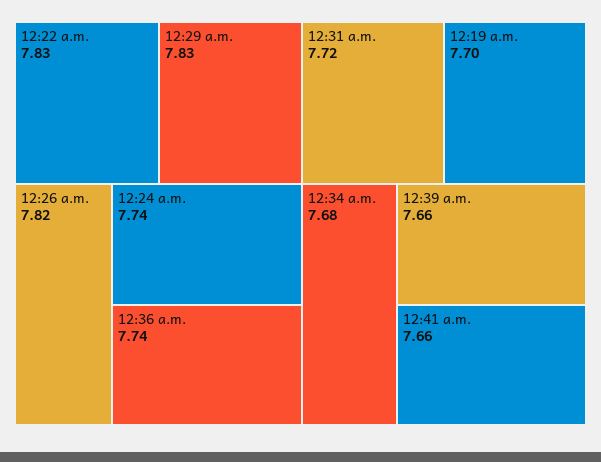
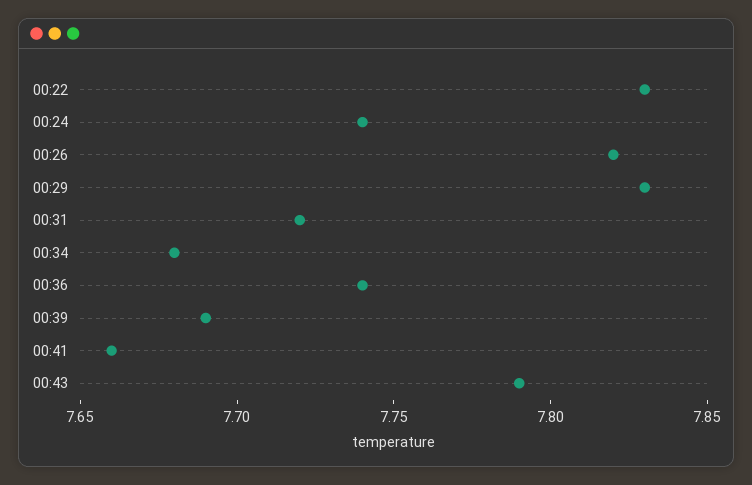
12:19 a.m.: 7.7 -> none
12:39 a.m.: 7.66 -> 7.69
00:43: none -> 7.79

